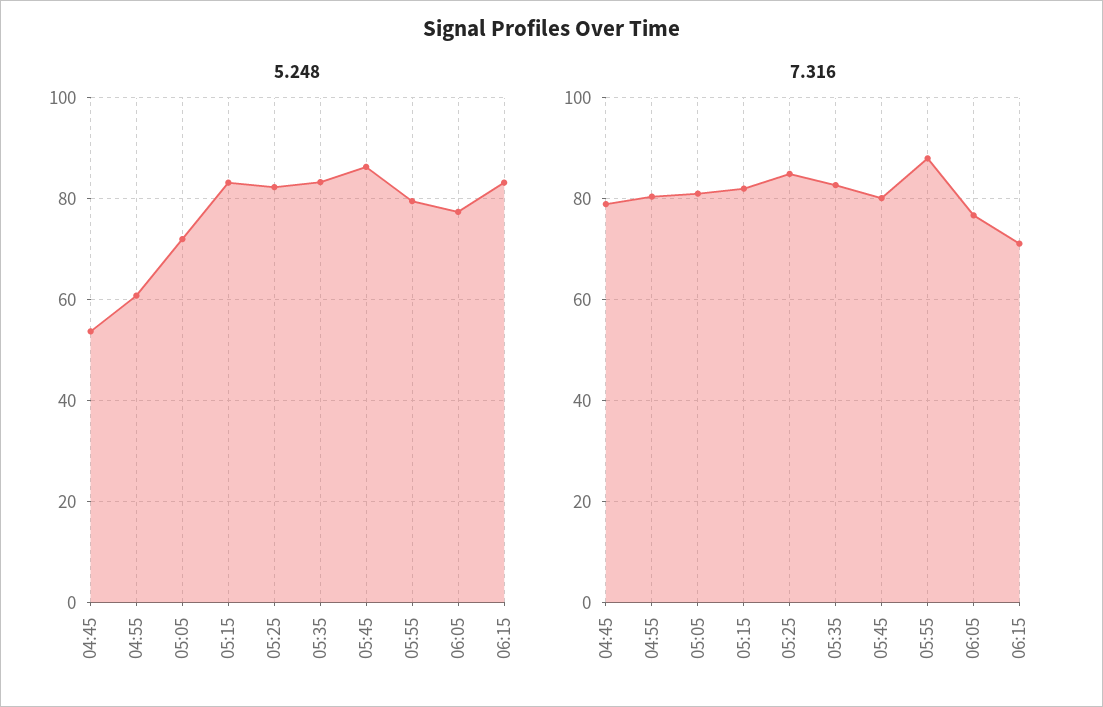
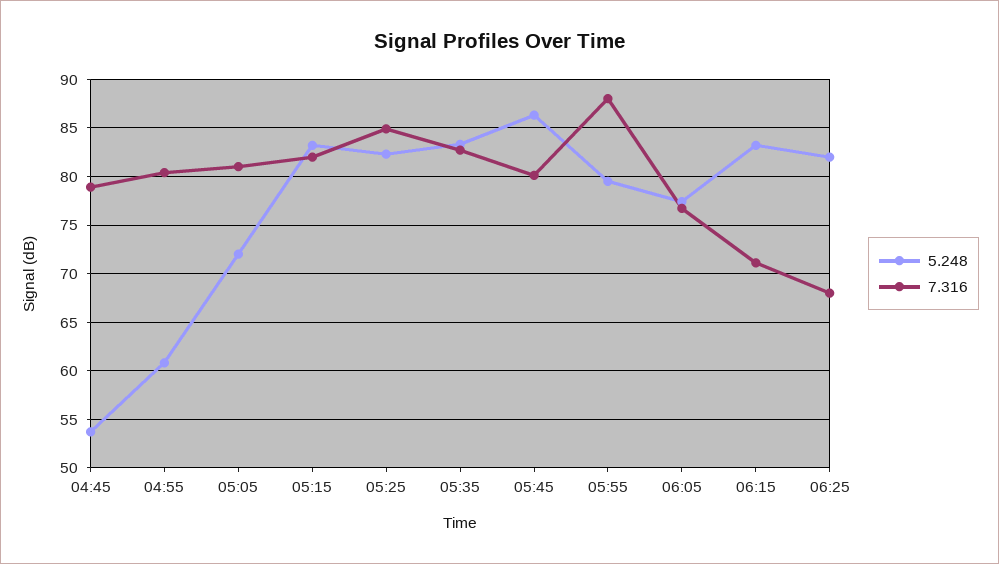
5.248, 06:25: none -> 82
7.316, 06:25: none -> 68

